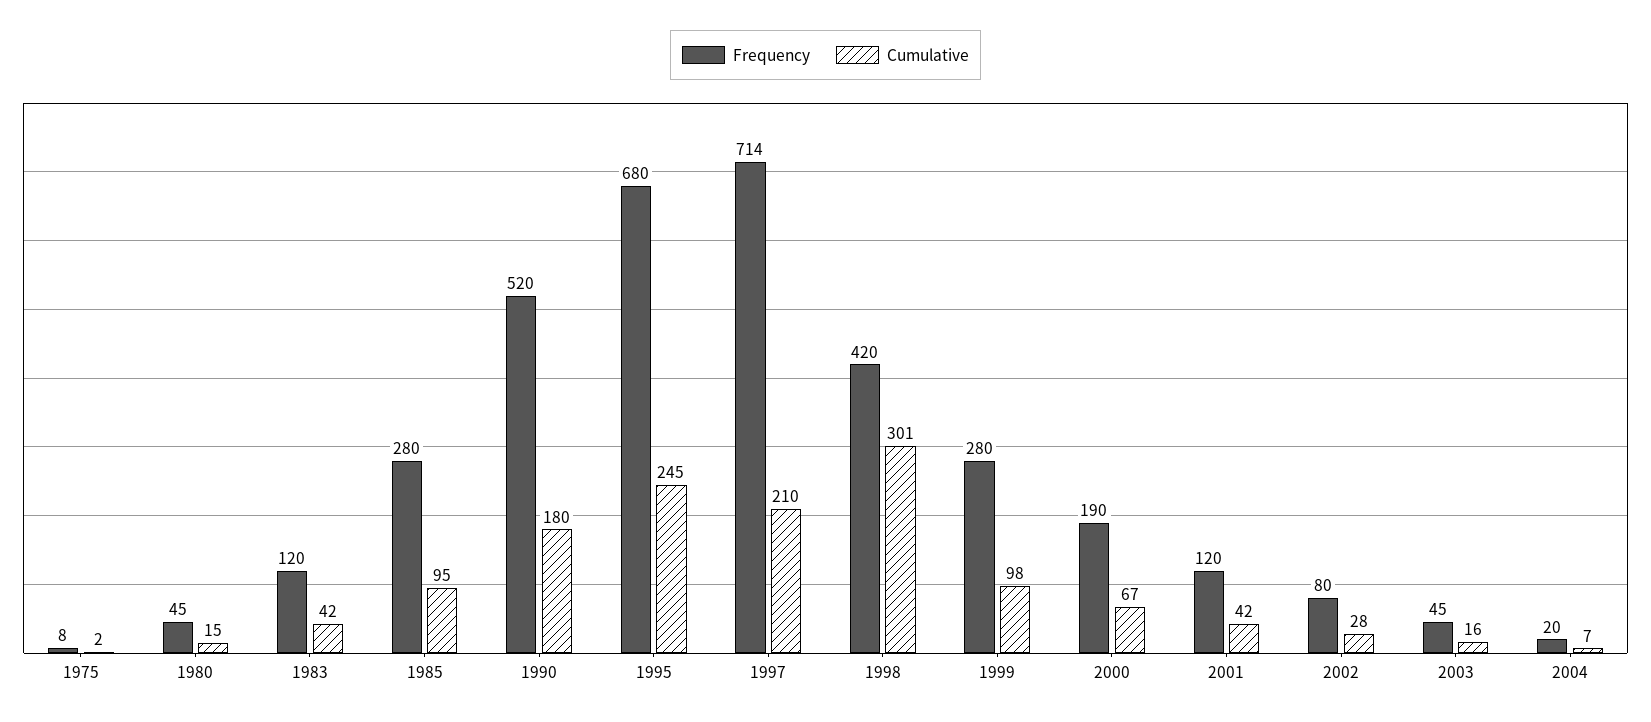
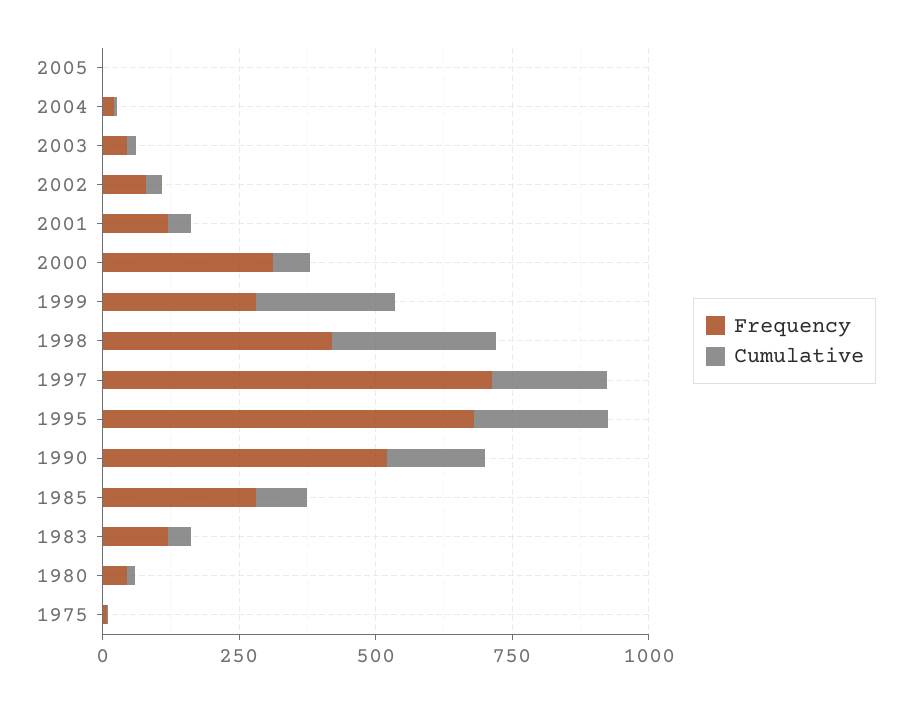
Cumulative, 1999: 98 -> 250
Frequency, 2000: 190 -> 300
Frequency, 2005: none -> 0
Cumulative, 2005: none -> 0

